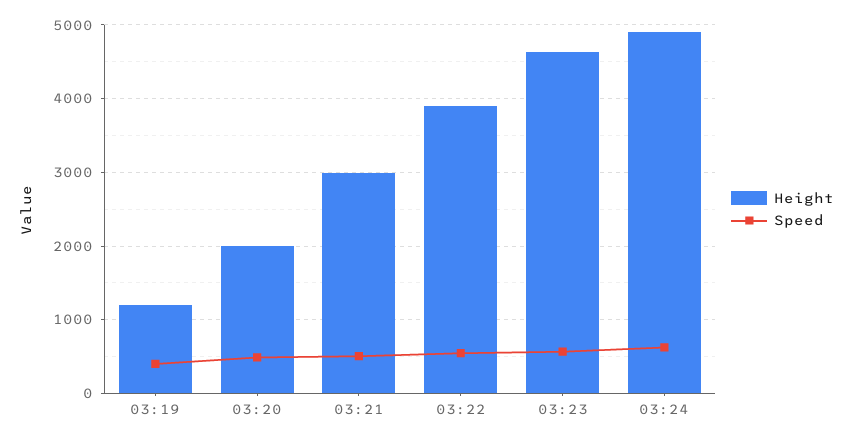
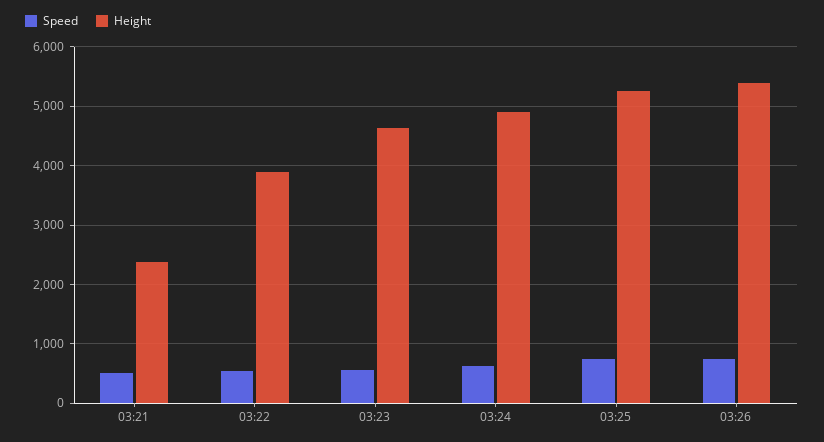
Height, 03:19: 1200 -> none
Speed, 03:19: 400 -> none
Height, 03:20: 2000 -> none
Speed, 03:20: 500 -> none
Height, 03:21: 3000 -> 2400
Speed, 03:25: none -> 800
Height, 03:25: none -> 5200
Speed, 03:26: none -> 800
Height, 03:26: none -> 5400

